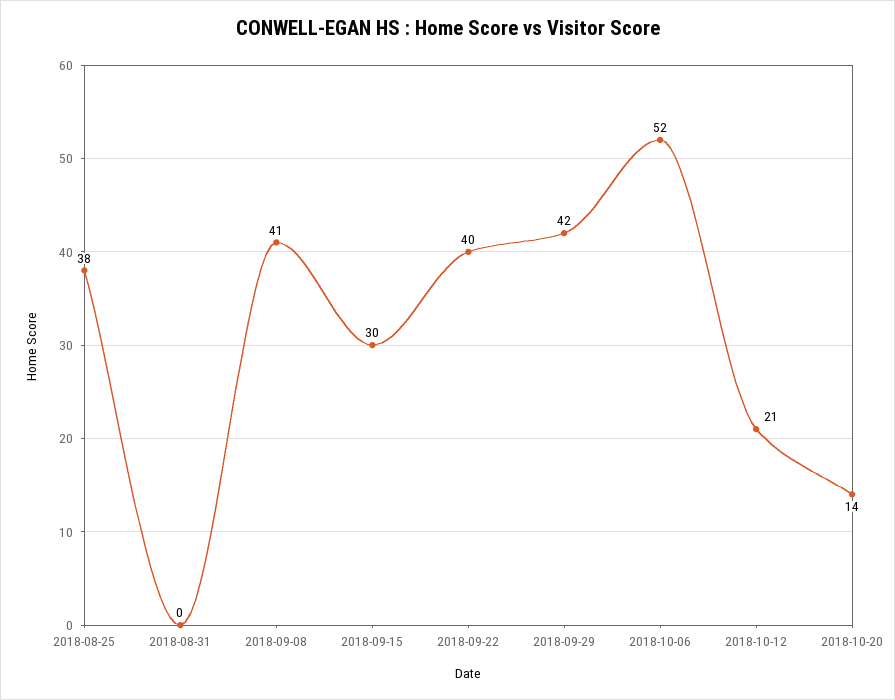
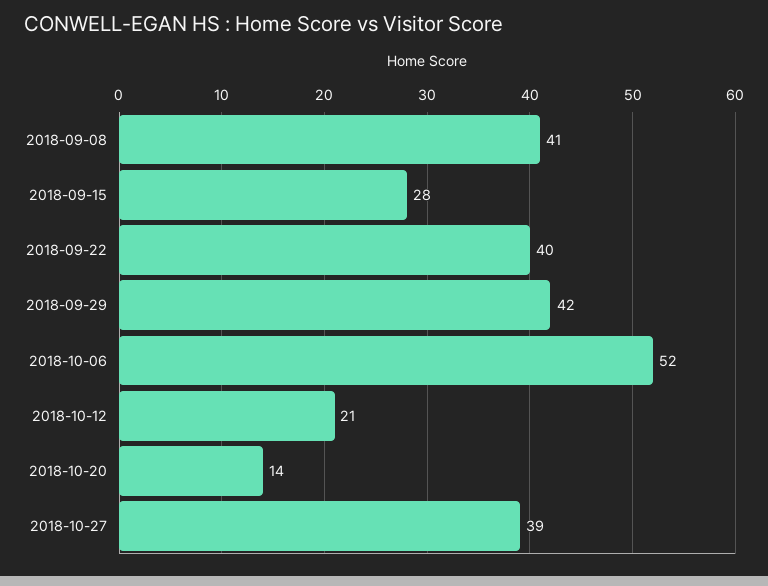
2018-08-25: 38 -> none
2018-08-31: 0 -> none
2018-09-15: 30 -> 28
2018-10-27: none -> 39

